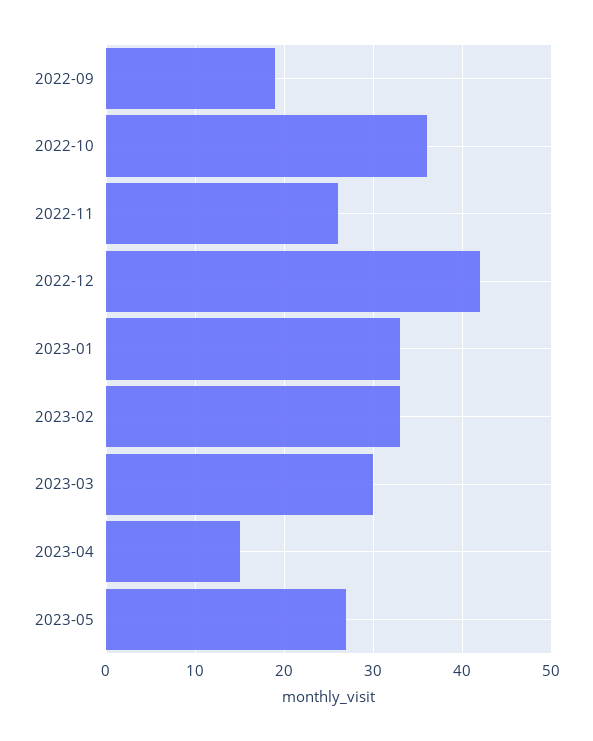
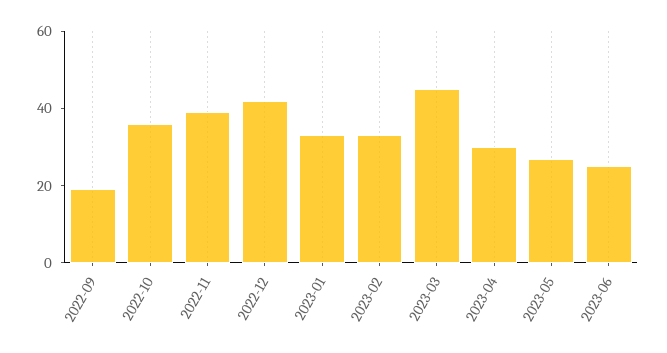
2022-11: 26 -> 40
2023-03: 30 -> 45
2023-04: 15 -> 30
2023-06: none -> 25

